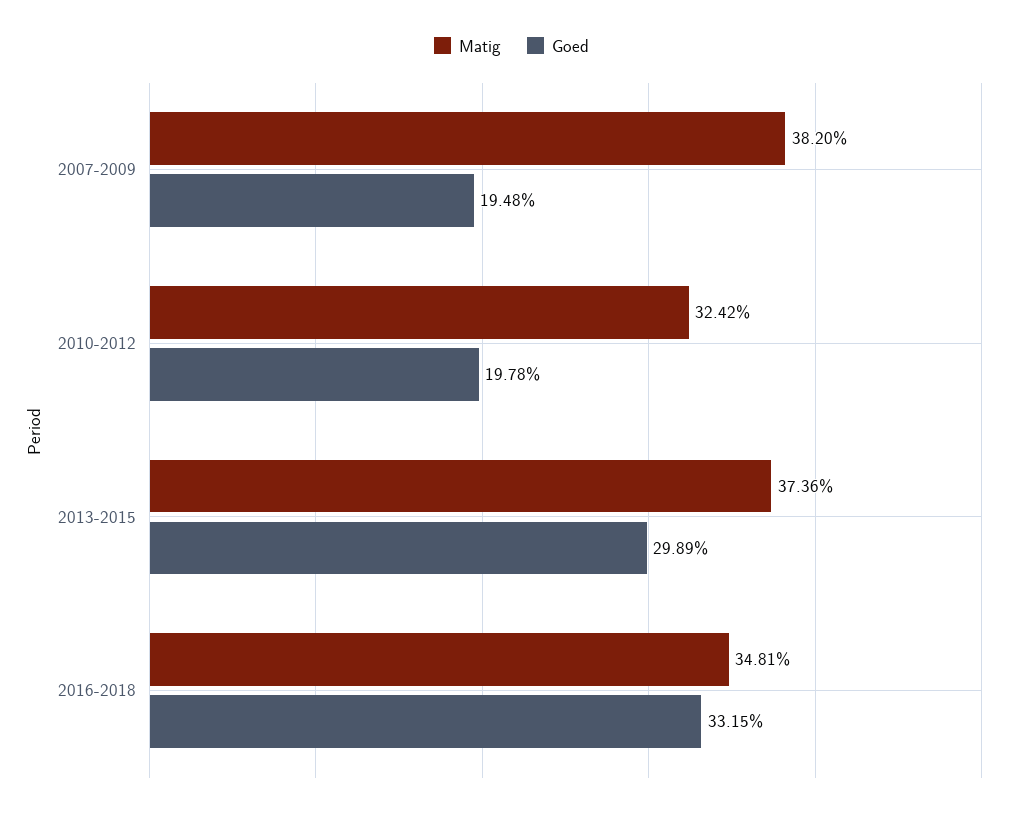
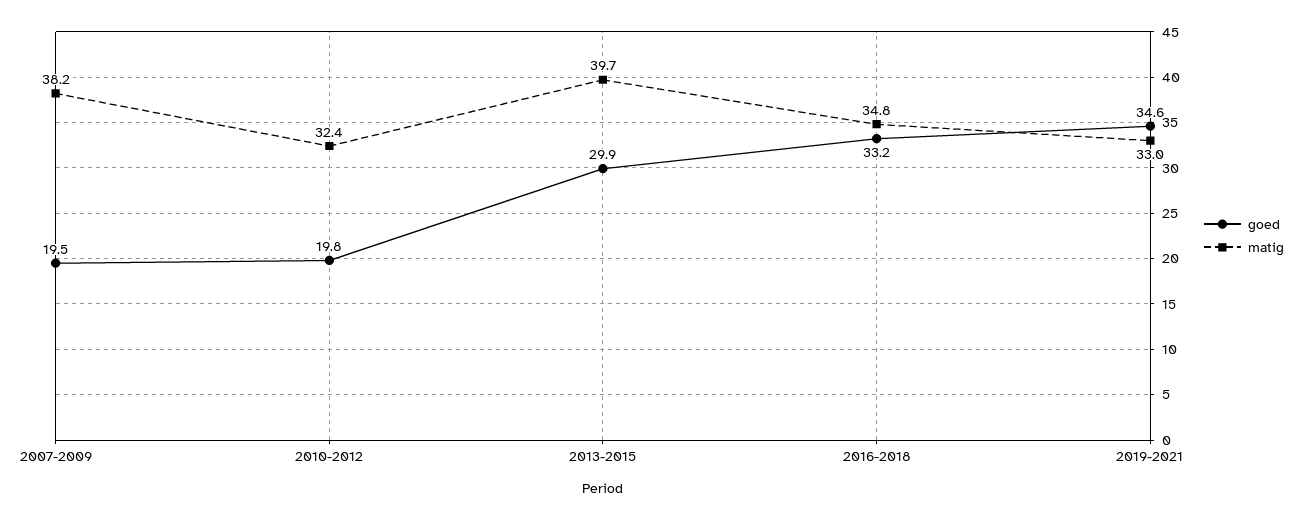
Matig, 2013-2015: 37.36 -> 39.7
Goed, 2019-2021: none -> 34.6
Matig, 2019-2021: none -> 33

